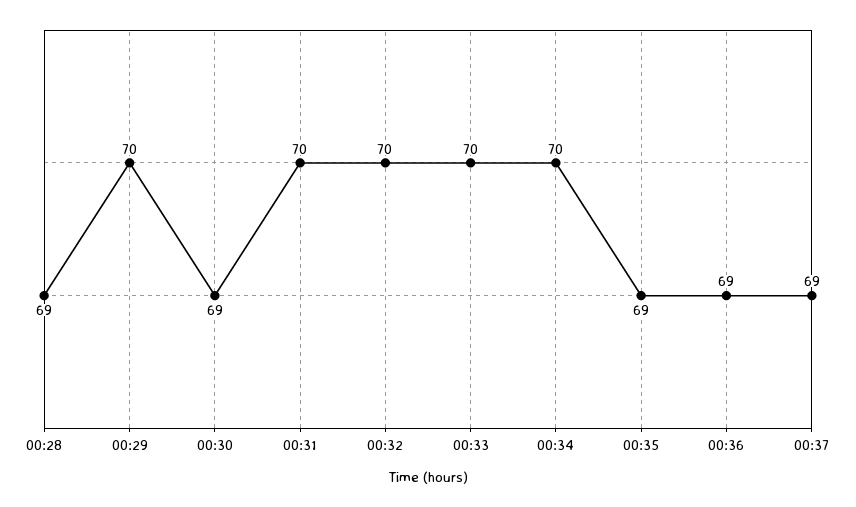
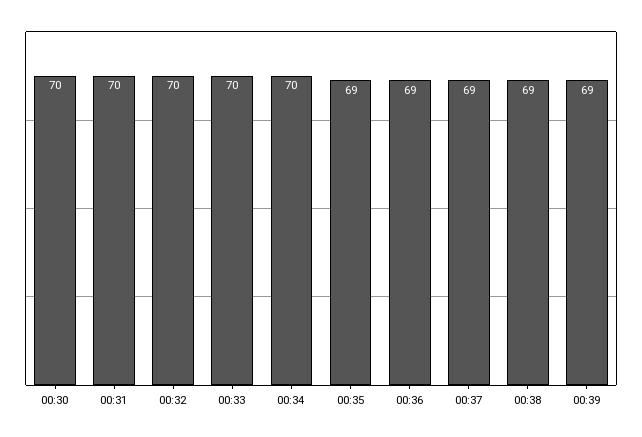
00:28: 69 -> none
00:29: 70 -> none
00:30: 69 -> 70
00:38: none -> 69
00:39: none -> 69

